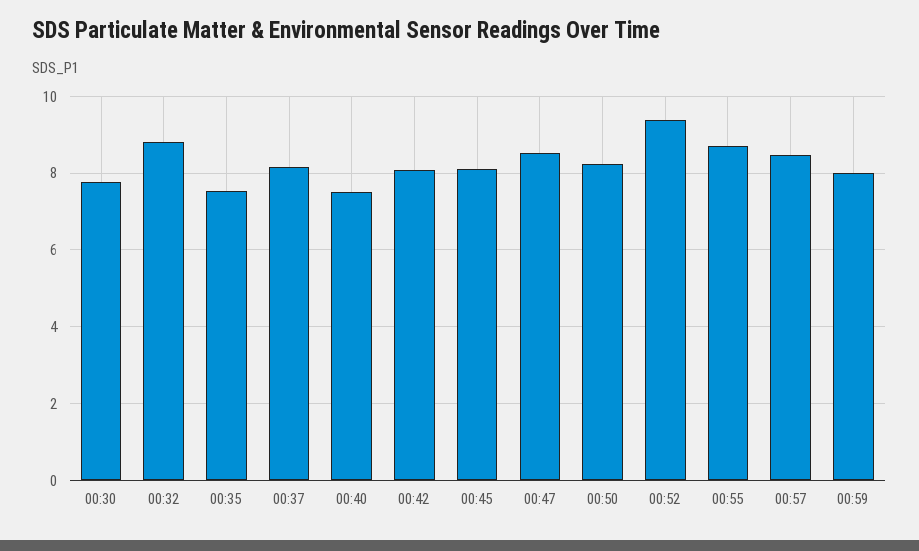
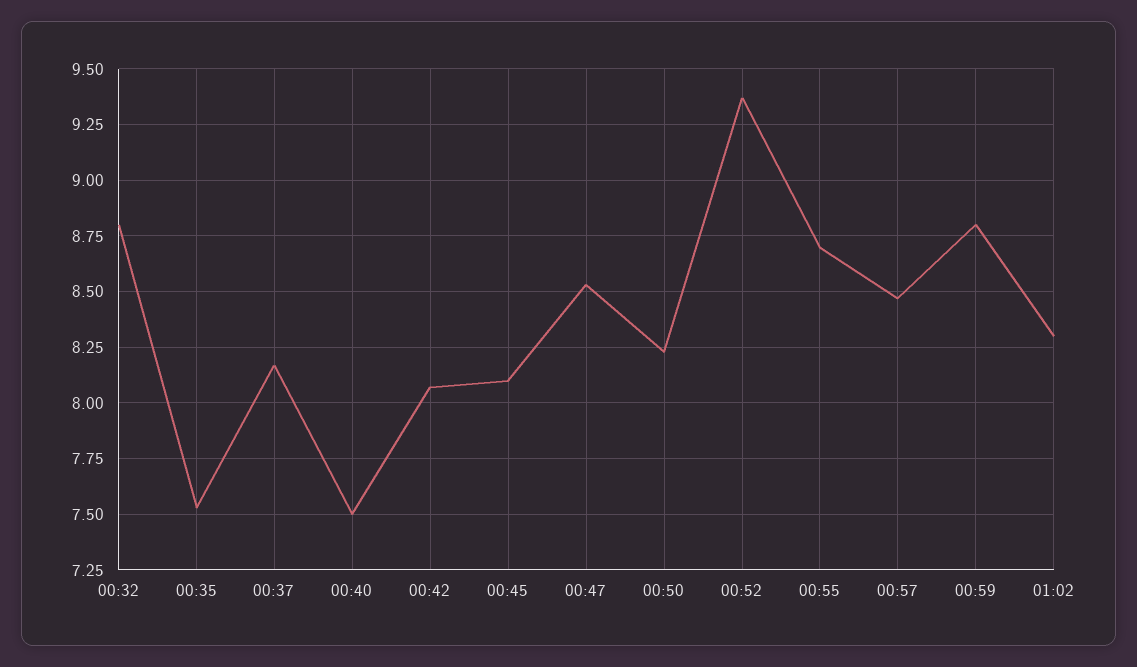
00:30: 7.8 -> none
00:59: 8 -> 8.8
01:02: none -> 8.3

